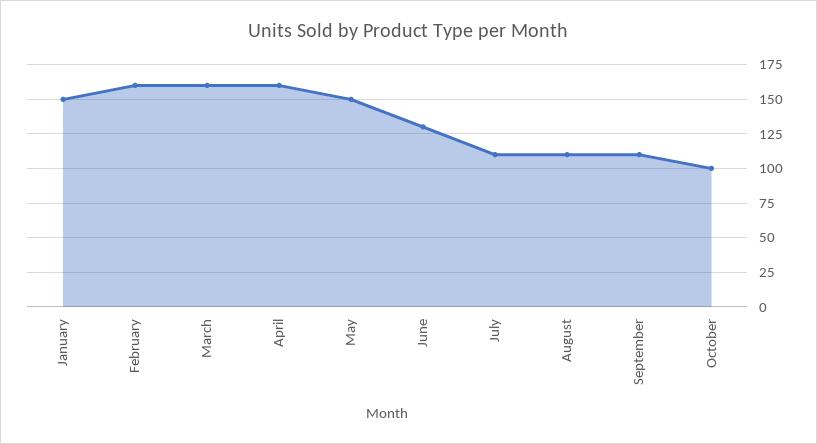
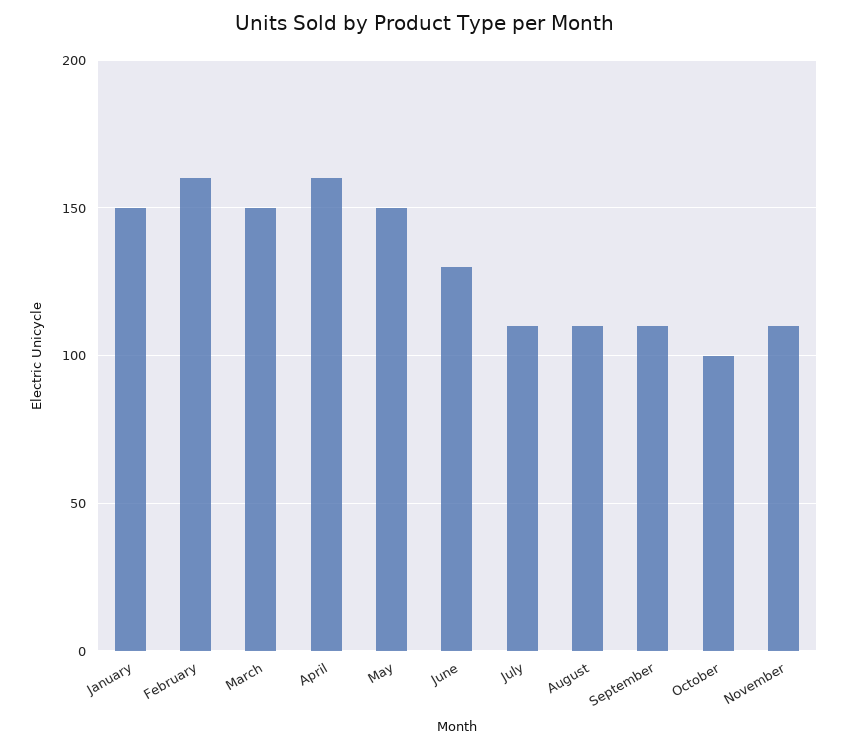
March: 160 -> 150
November: none -> 110

